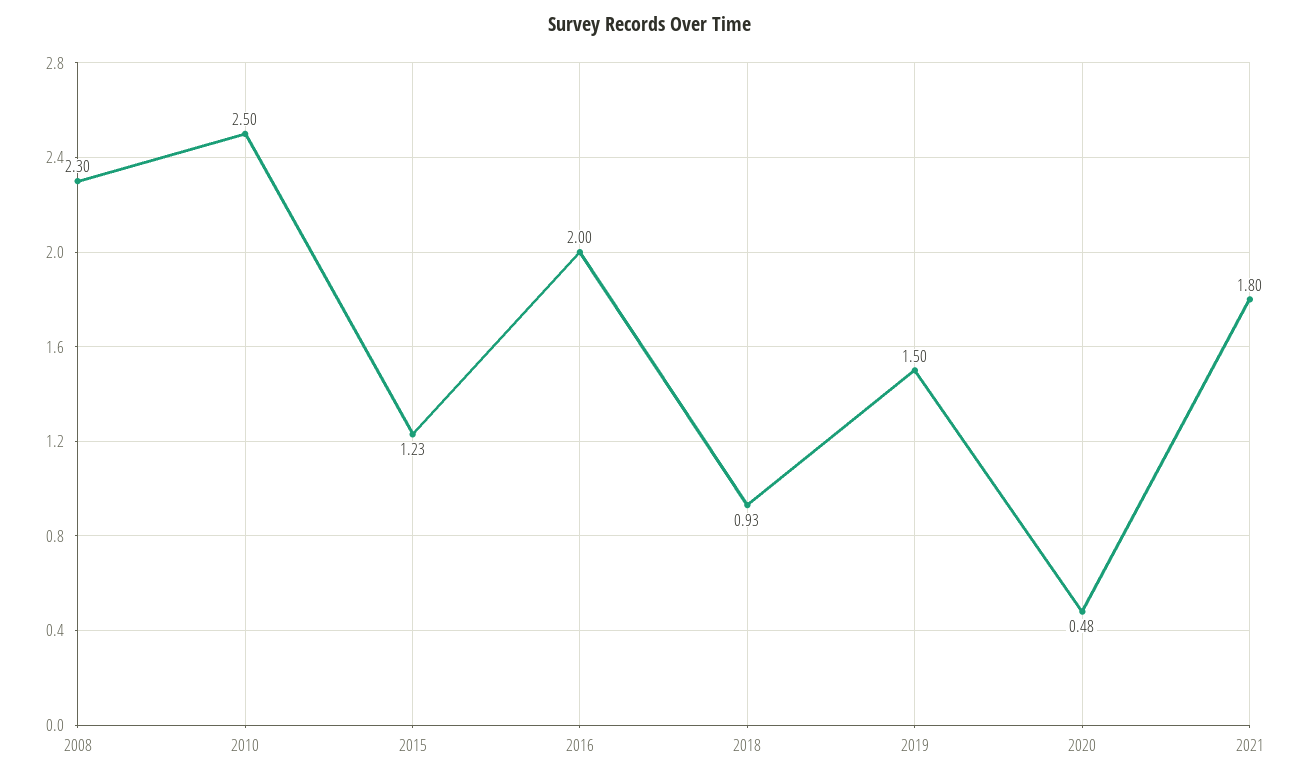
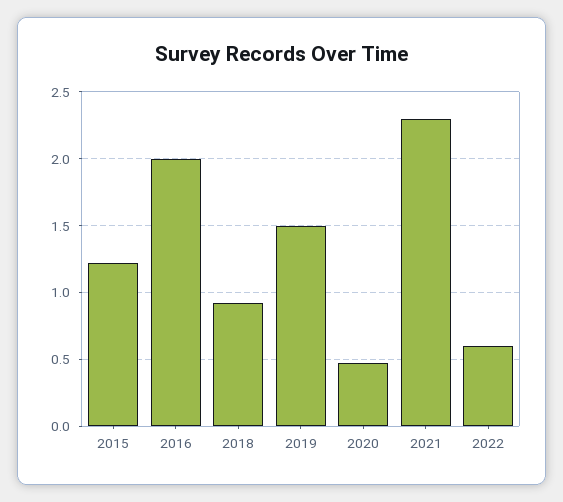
2008: 2.3 -> none
2010: 2.5 -> none
2021: 1.8 -> 2.3
2022: none -> 0.6

